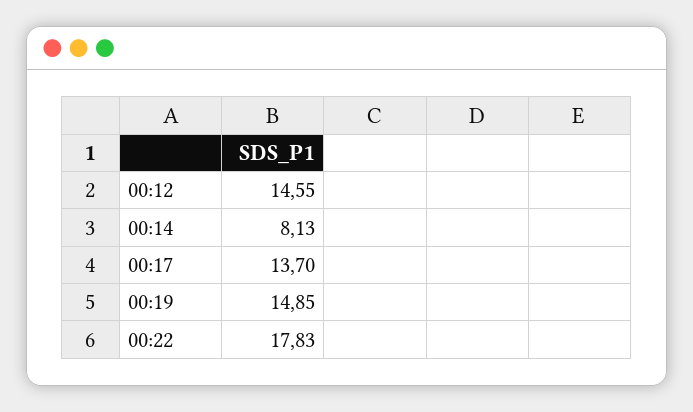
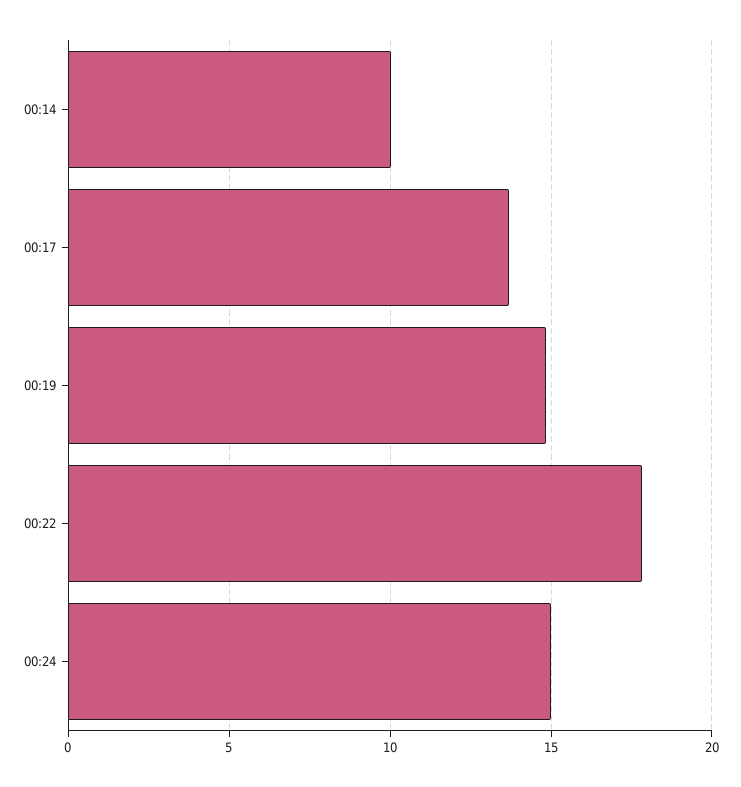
00:12: 14.55 -> none
00:14: 8.13 -> 10
00:24: none -> 15

